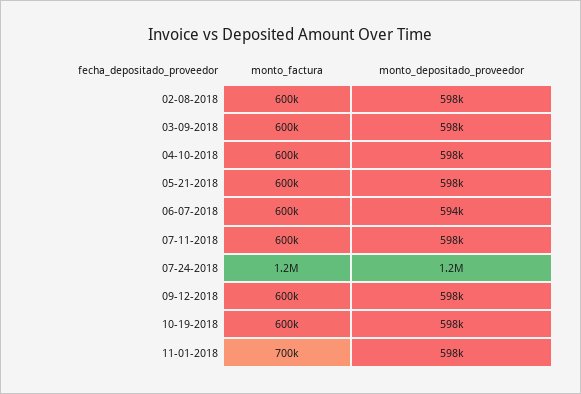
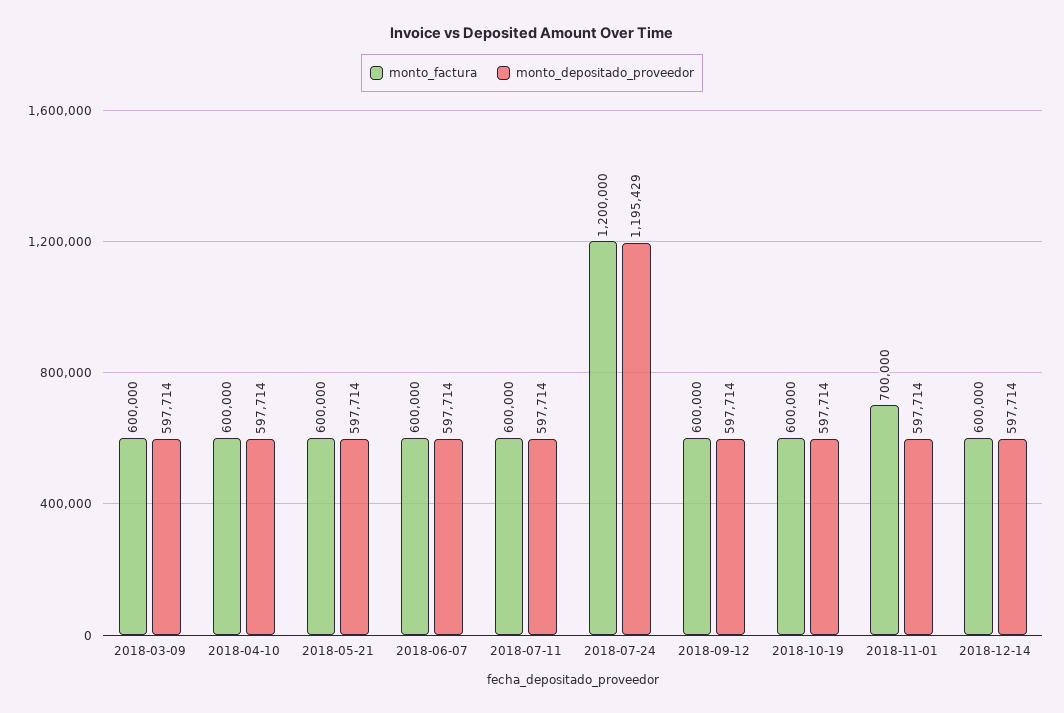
monto_factura, 02-08-2018: 600000 -> none
monto_depositado_proveedor, 02-08-2018: 598000 -> none
monto_depositado_proveedor, 06-07-2018: 594000 -> 597714
monto_factura, 2018-12-14: none -> 600000
monto_depositado_proveedor, 2018-12-14: none -> 597714

